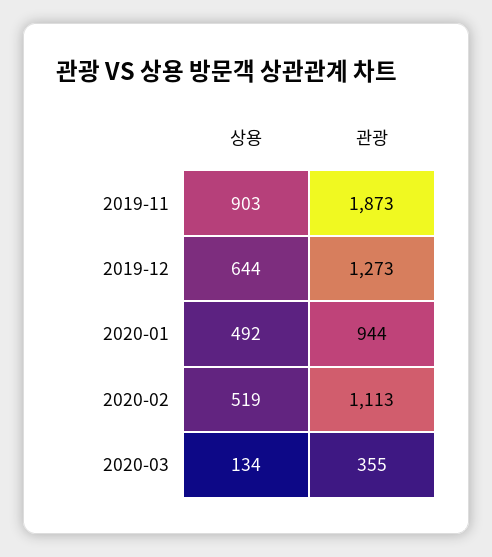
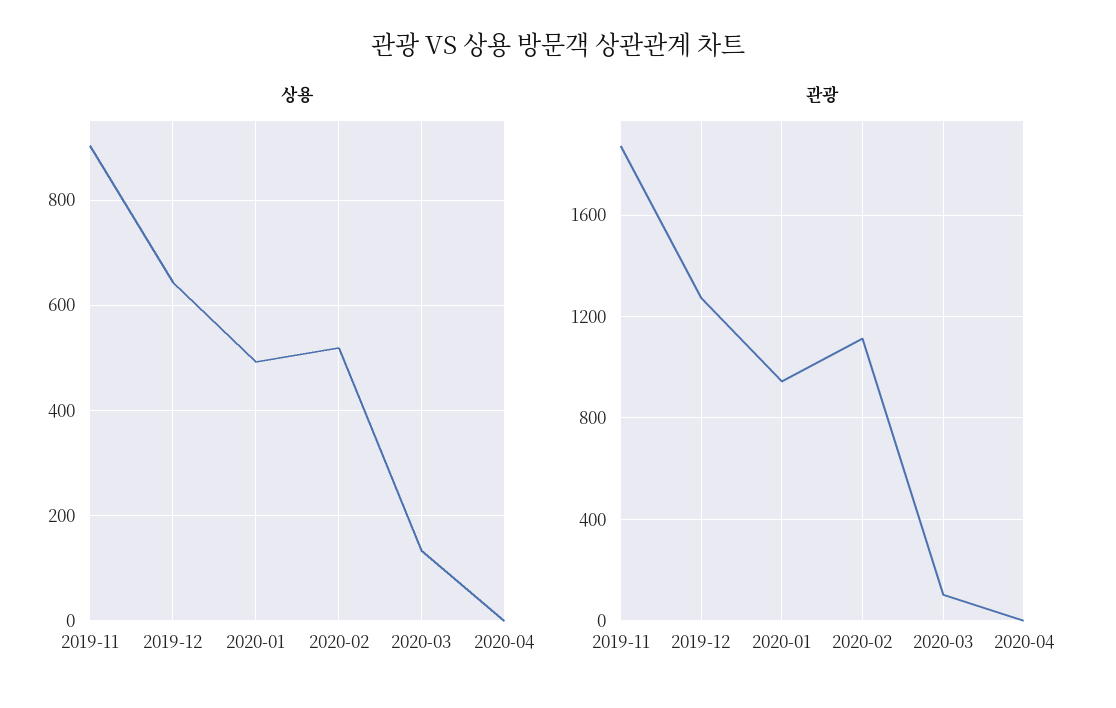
관광, 2020-03: 355 -> 100
상용, 2020-04: none -> 0
관광, 2020-04: none -> 0

